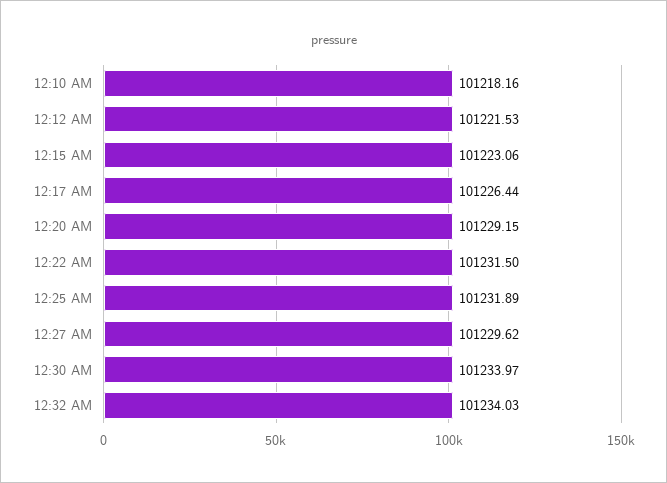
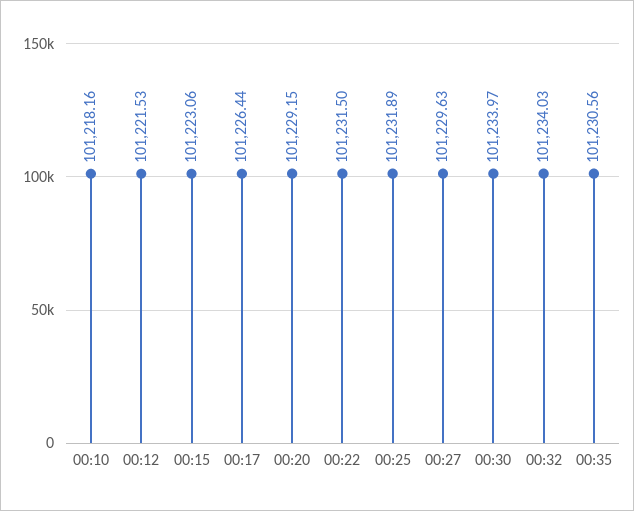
12:27 AM: 101229.62 -> 101229.63
00:35: none -> 101230.56

